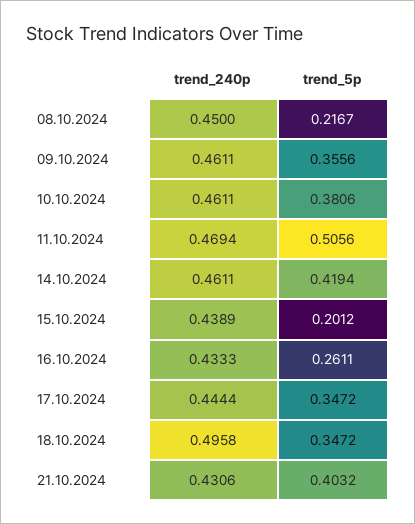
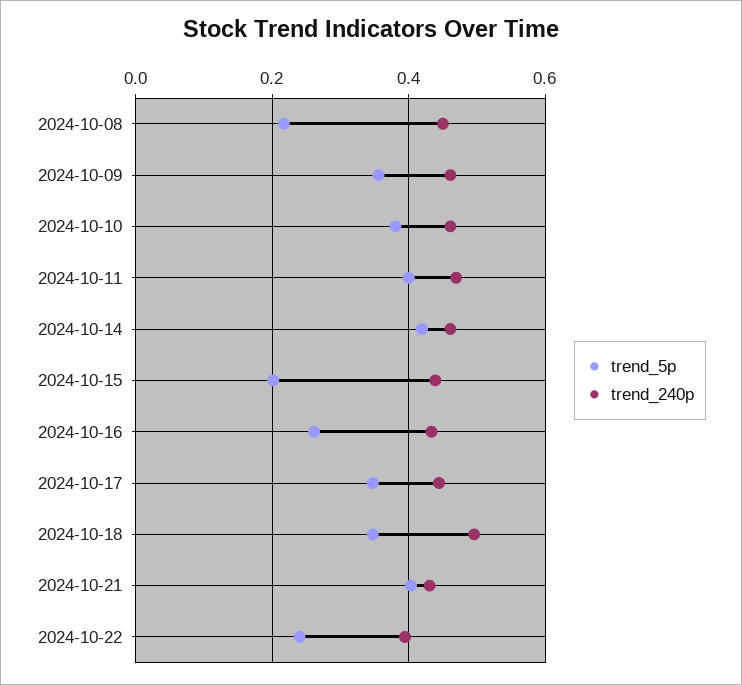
trend_5p, 11.10.2024: 0.5056 -> 0.4
trend_5p, 2024-10-22: none -> 0.24
trend_240p, 2024-10-22: none -> 0.4

